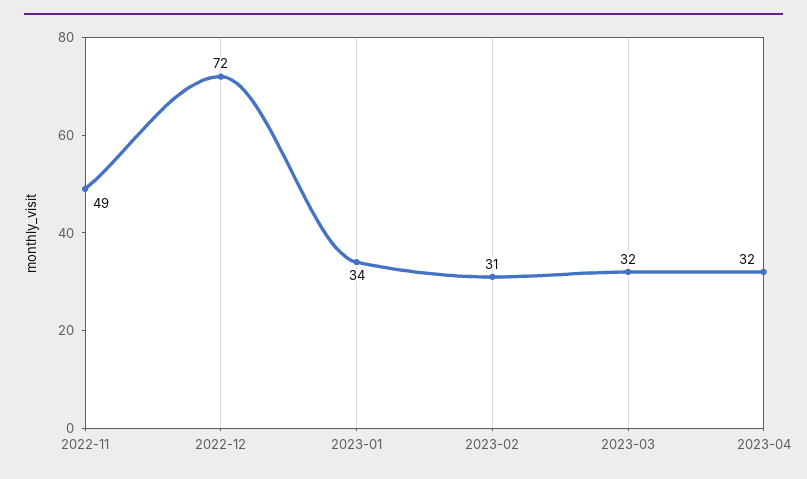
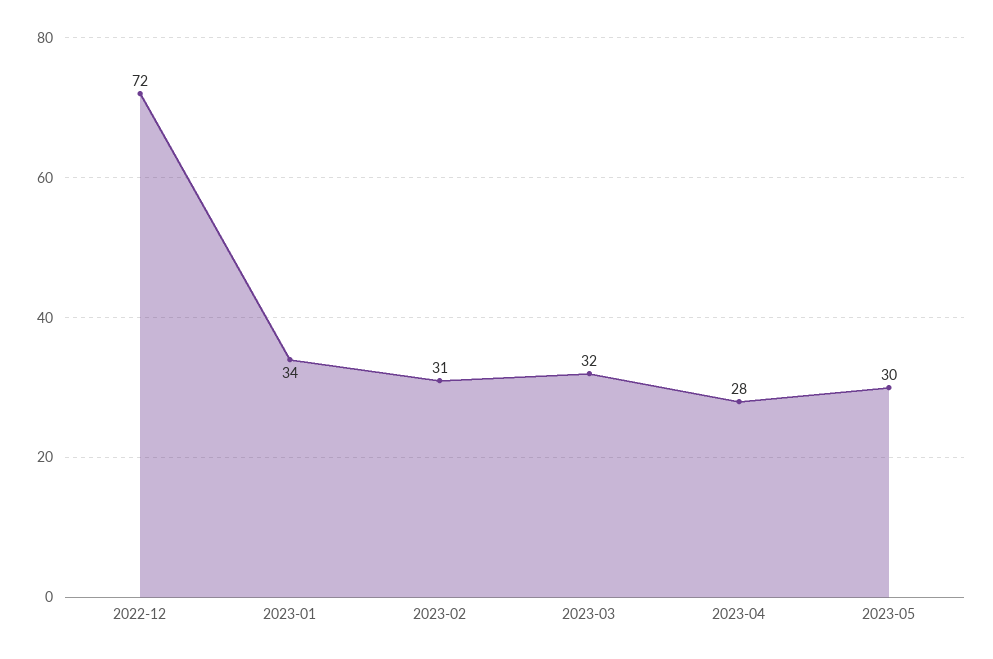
2022-11: 49 -> none
2023-04: 32 -> 28
2023-05: none -> 30

